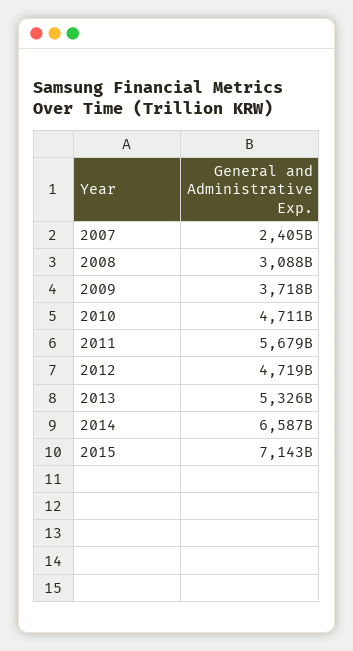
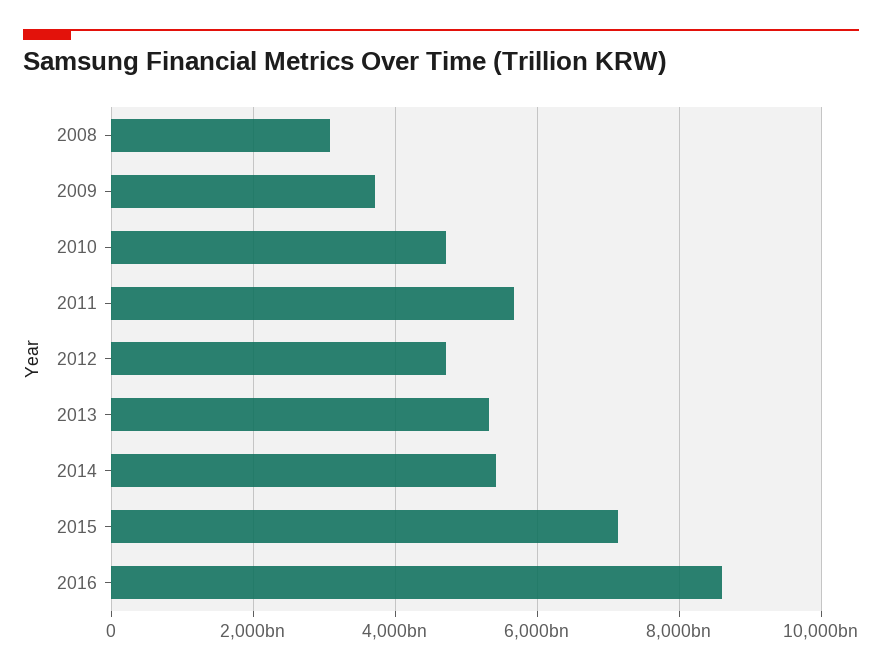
2007: 2405000000000 -> none
2014: 6587000000000 -> 5400000000000
2016: none -> 8600000000000

